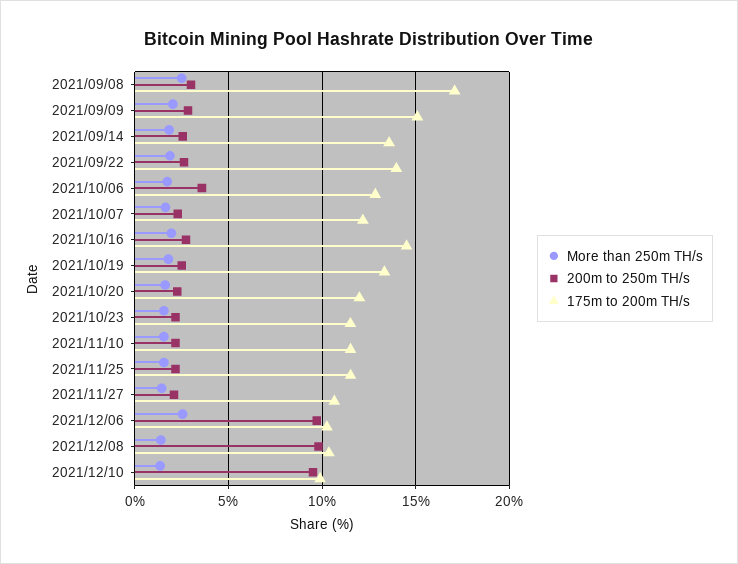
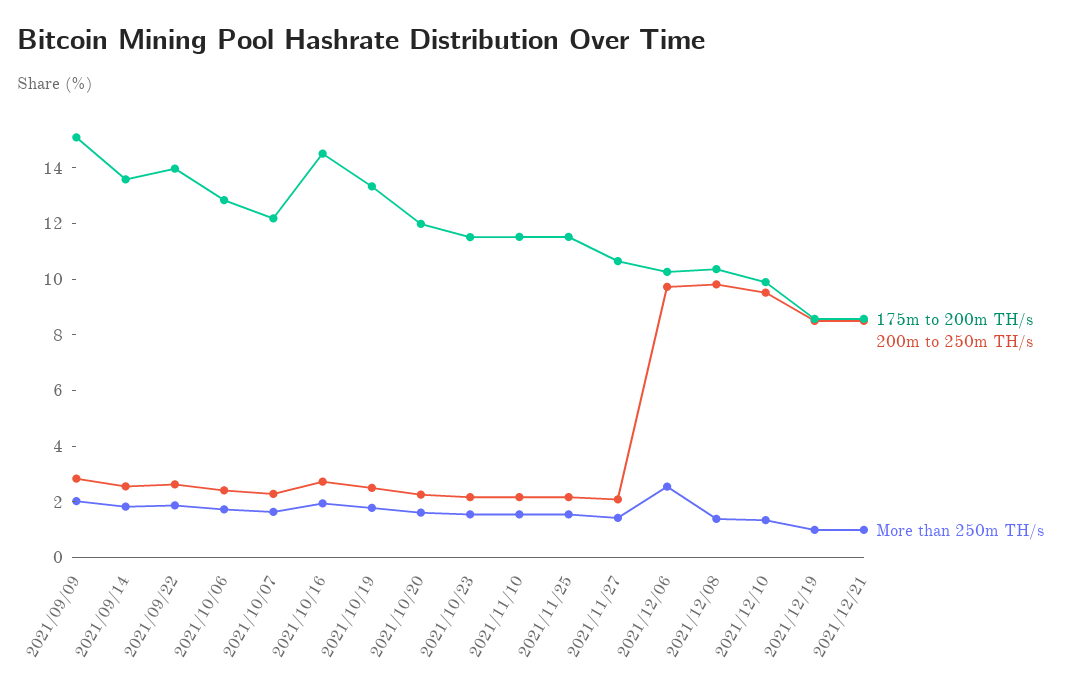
More than 250m TH/s, 2021/09/08: 2.5 -> none
200m to 250m TH/s, 2021/09/08: 3 -> none
175m to 200m TH/s, 2021/09/08: 17 -> none
200m to 250m TH/s, 2021/10/06: 3.5 -> 2.5
175m to 200m TH/s, 2021/12/19: none -> 8.5
200m to 250m TH/s, 2021/12/19: none -> 8.5
More than 250m TH/s, 2021/12/19: none -> 1
175m to 200m TH/s, 2021/12/21: none -> 8.5
200m to 250m TH/s, 2021/12/21: none -> 8.5
More than 250m TH/s, 2021/12/21: none -> 1

